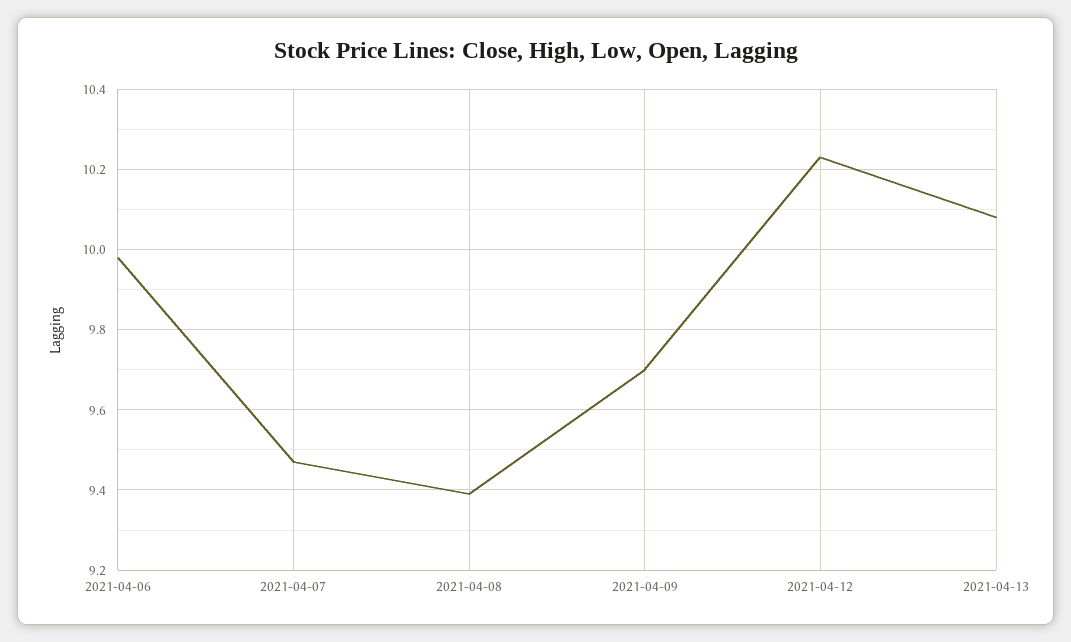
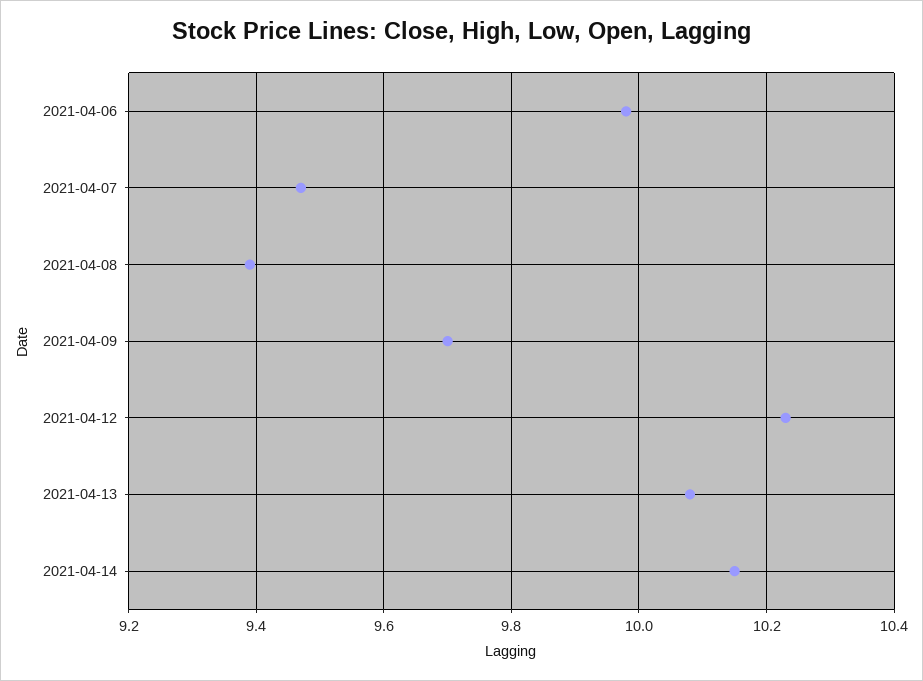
2021-04-14: none -> 10.15

